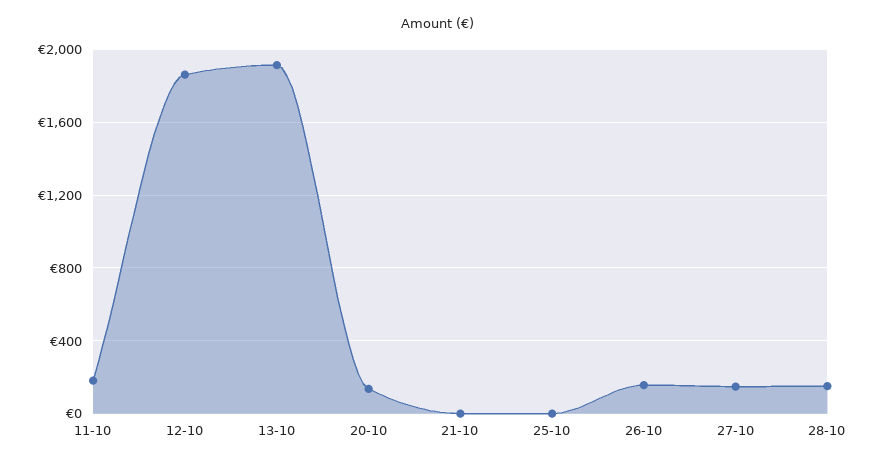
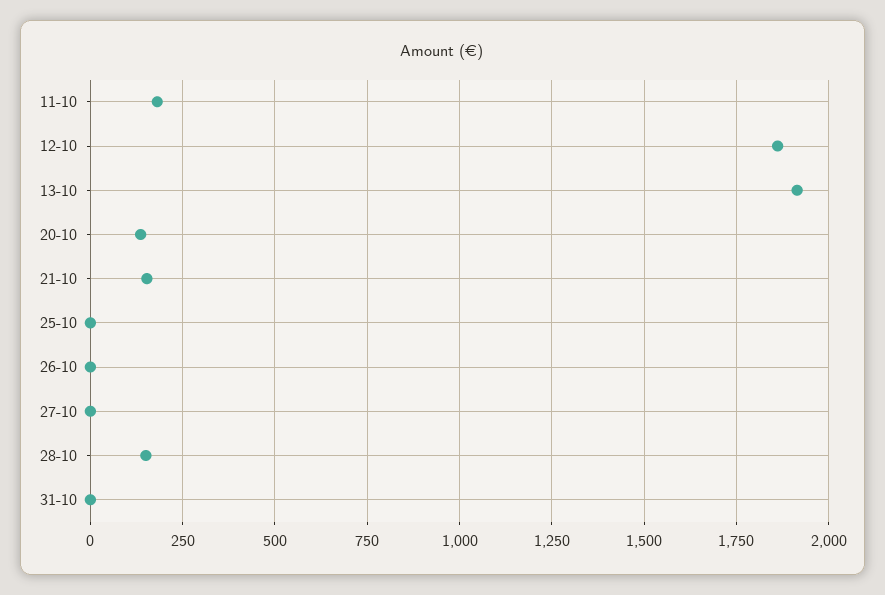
21-10: 0 -> 150
26-10: 150 -> 0
27-10: 150 -> 0
31-10: none -> 0

